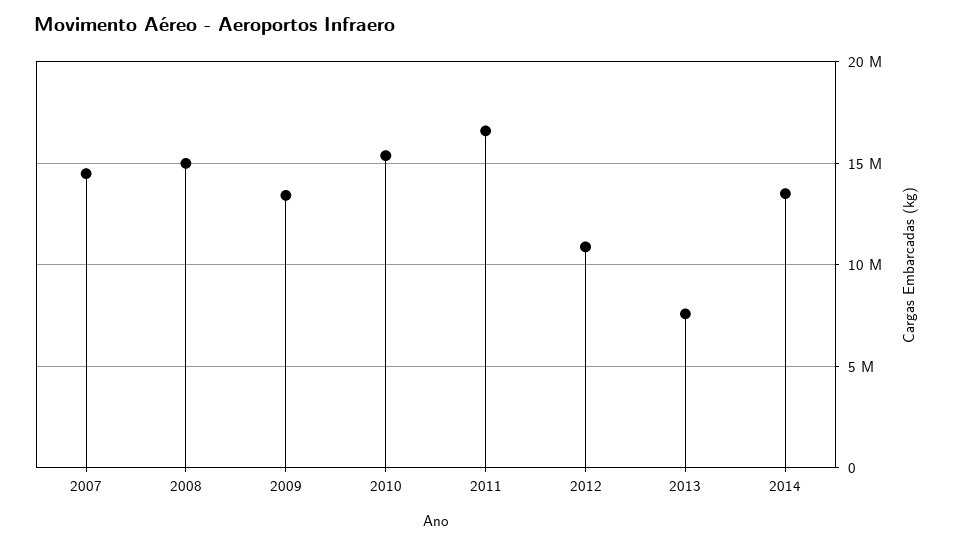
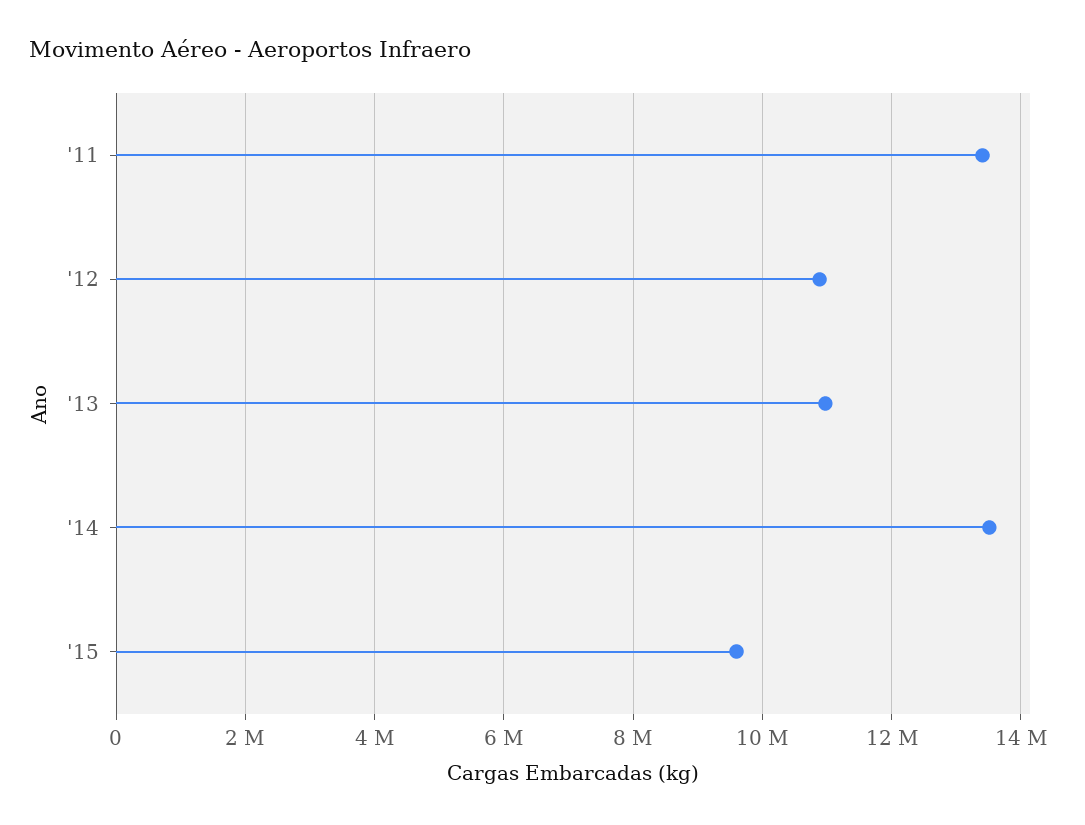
2007: 14500000 -> none
2008: 15000000 -> none
2009: 13500000 -> none
2010: 15500000 -> none
2011: 16500000 -> 13400000
2013: 7500000 -> 11000000
'15: none -> 9600000

